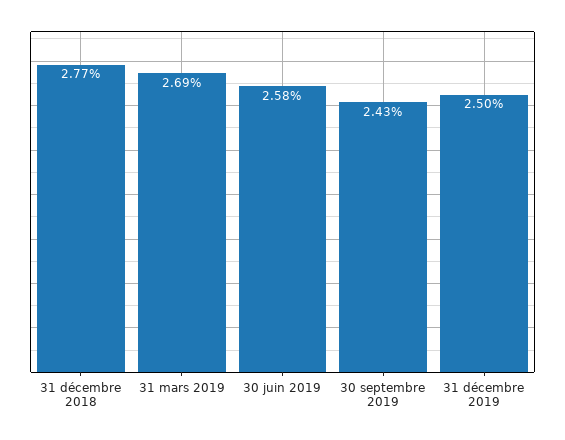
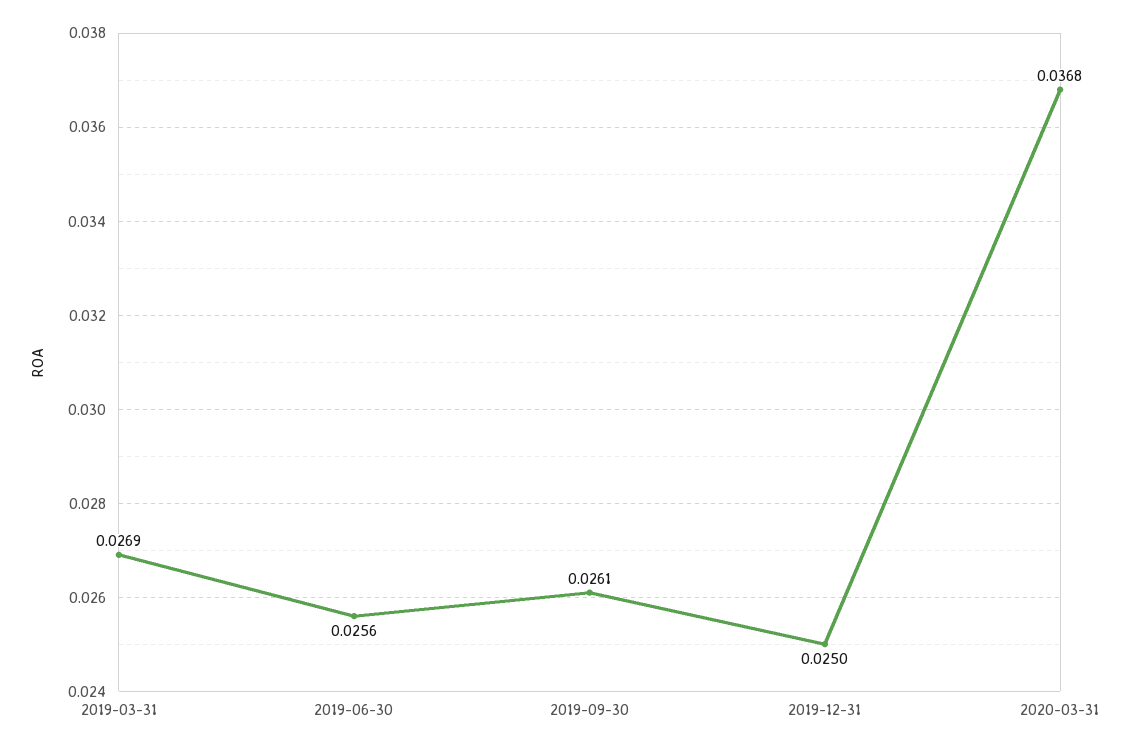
31 décembre 2018: 0.0277 -> none
30 juin 2019: 0.0258 -> 0.0256
30 septembre 2019: 0.0243 -> 0.0261
2020-03-31: none -> 0.0368

